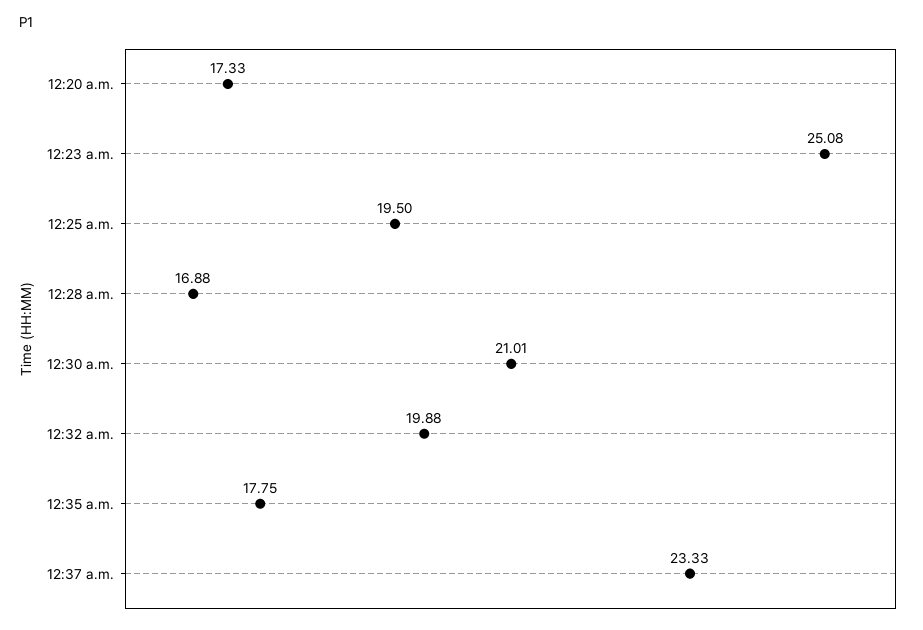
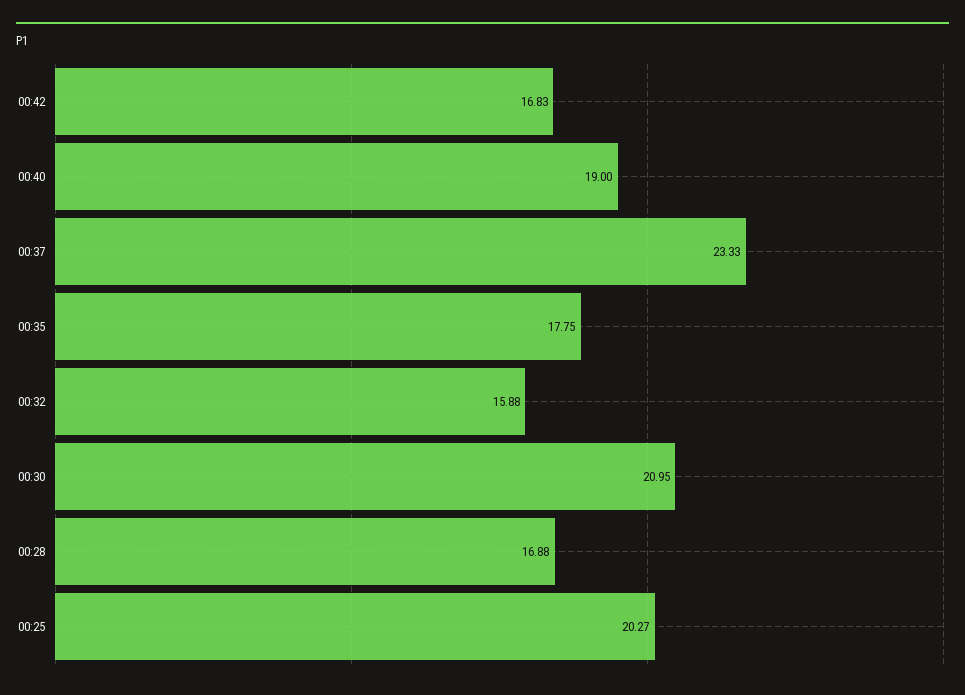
12:20 a.m.: 17.33 -> none
12:23 a.m.: 25.08 -> none
12:25 a.m.: 19.5 -> 20.27
12:30 a.m.: 21.01 -> 20.95
12:32 a.m.: 19.88 -> 15.88
00:42: none -> 16.83
00:40: none -> 19

